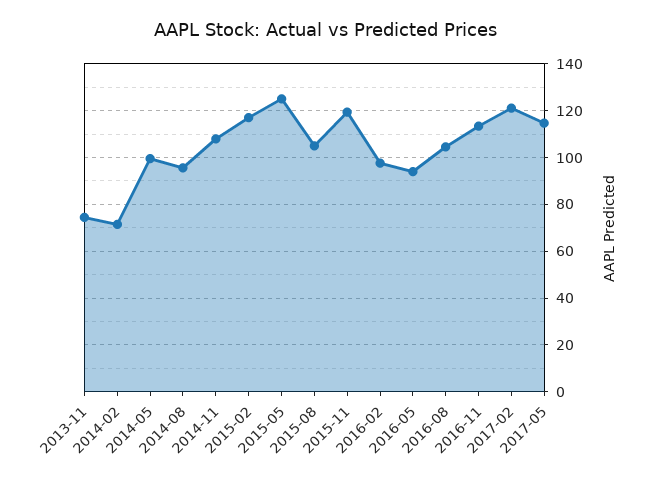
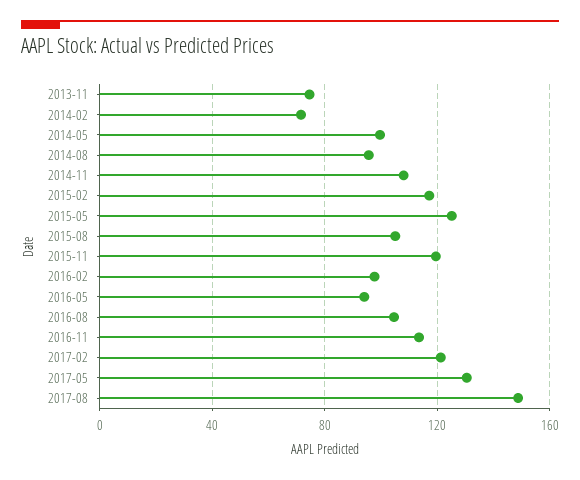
2017-05: 115 -> 130
2017-08: none -> 150

